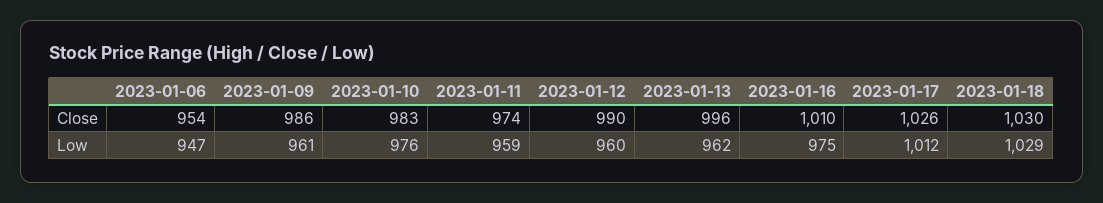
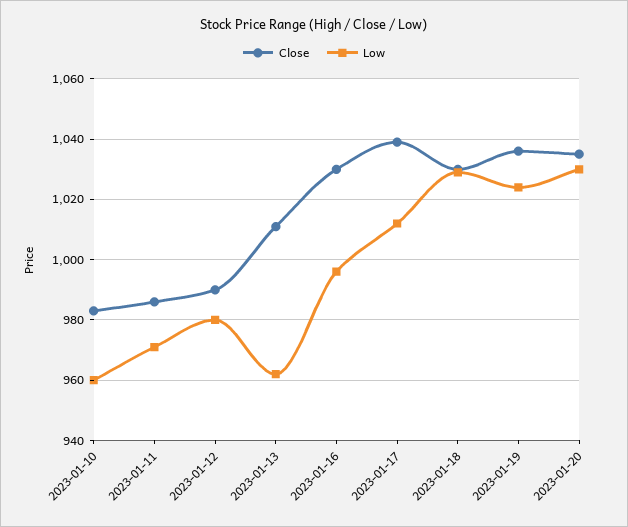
Close, 2023-01-06: 954 -> none
Close, 2023-01-09: 986 -> none
Close, 2023-01-11: 974 -> 985
Close, 2023-01-13: 996 -> 1010
Close, 2023-01-16: 1010 -> 1030
Close, 2023-01-17: 1026 -> 1040
Low, 2023-01-06: 947 -> none
Low, 2023-01-09: 961 -> none
Low, 2023-01-10: 976 -> 960
Low, 2023-01-11: 959 -> 970
Low, 2023-01-12: 960 -> 980
Low, 2023-01-16: 975 -> 995
Close, 2023-01-19: none -> 1035
Low, 2023-01-19: none -> 1025
Close, 2023-01-20: none -> 1035
Low, 2023-01-20: none -> 1030

